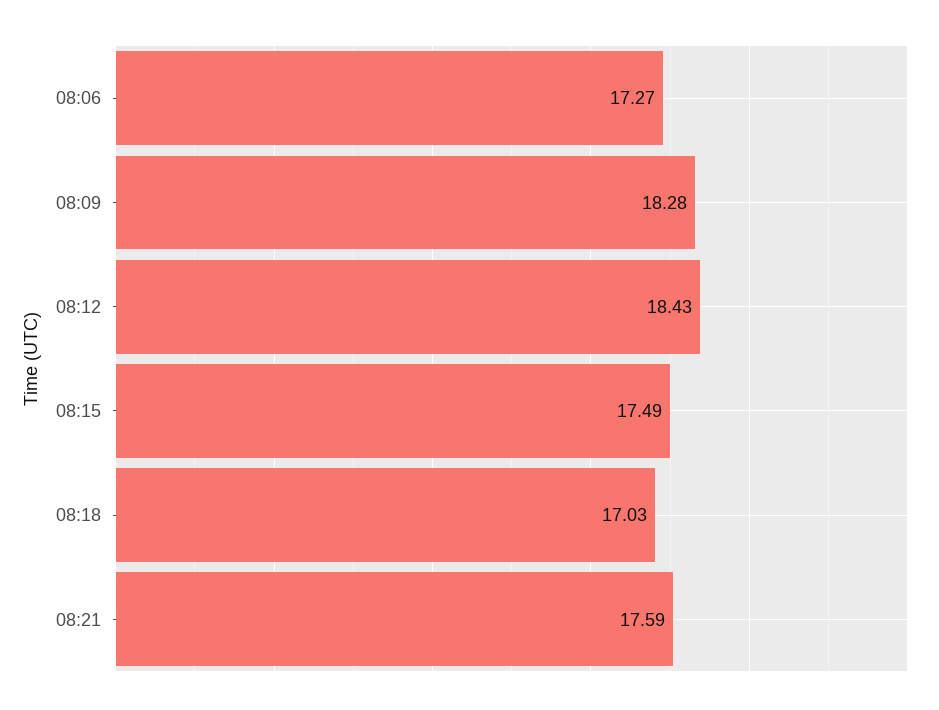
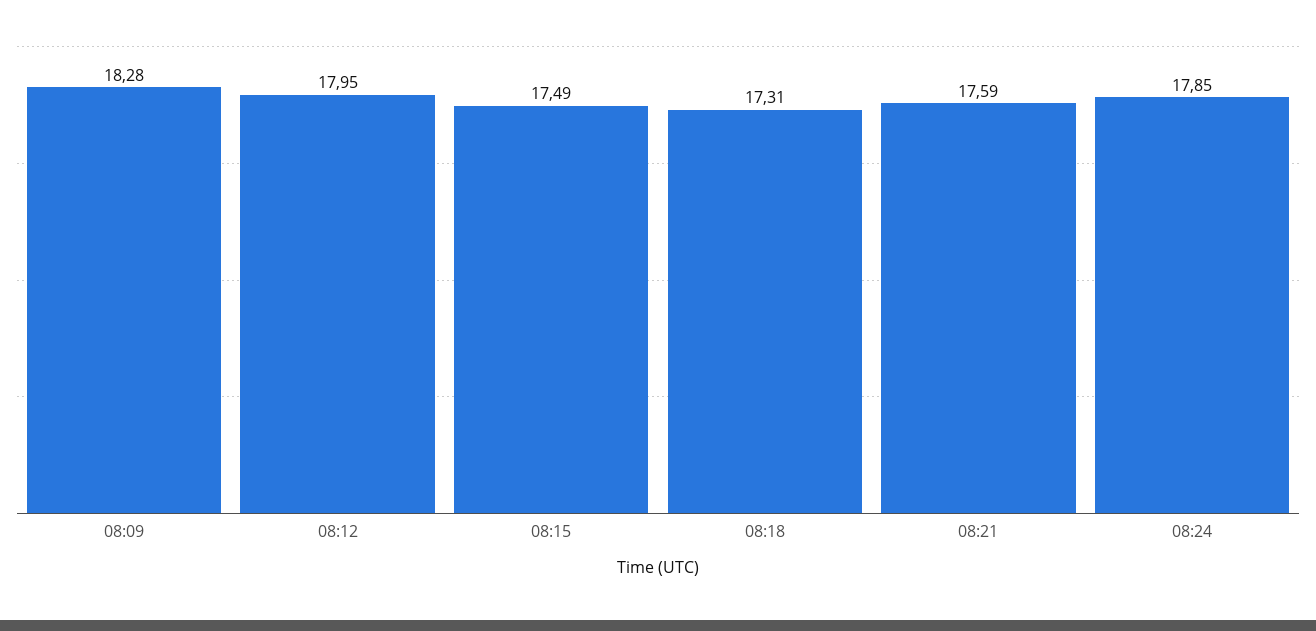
08:06: 17.27 -> none
08:12: 18.43 -> 17.95
08:18: 17.03 -> 17.31
08:24: none -> 17.85

